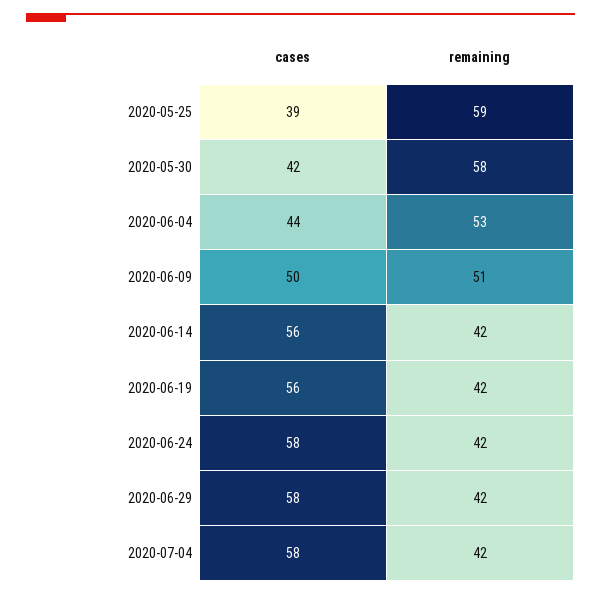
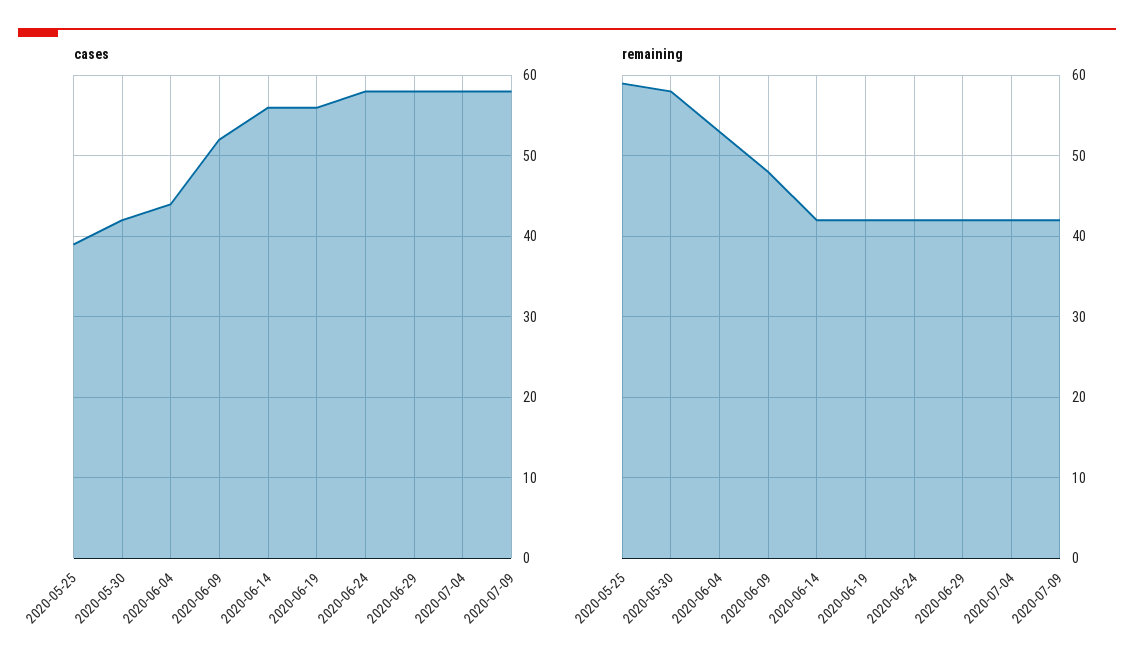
cases, 2020-06-09: 50 -> 52
remaining, 2020-06-09: 51 -> 48
cases, 2020-07-09: none -> 58
remaining, 2020-07-09: none -> 42

